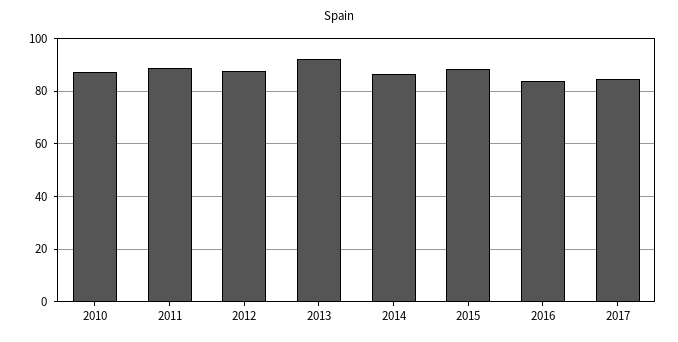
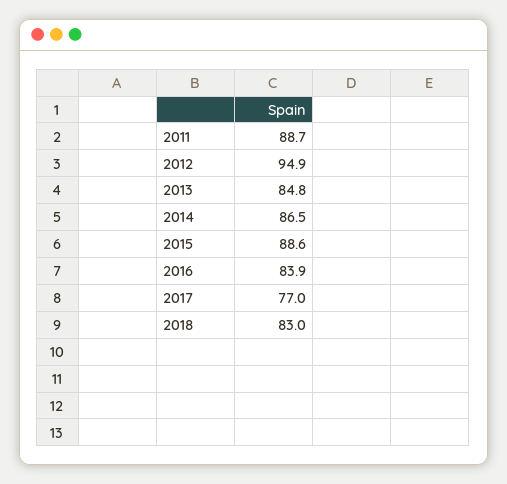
2010: 87.5 -> none
2012: 87.5 -> 94.9
2013: 92.5 -> 84.8
2017: 85 -> 77
2018: none -> 83

